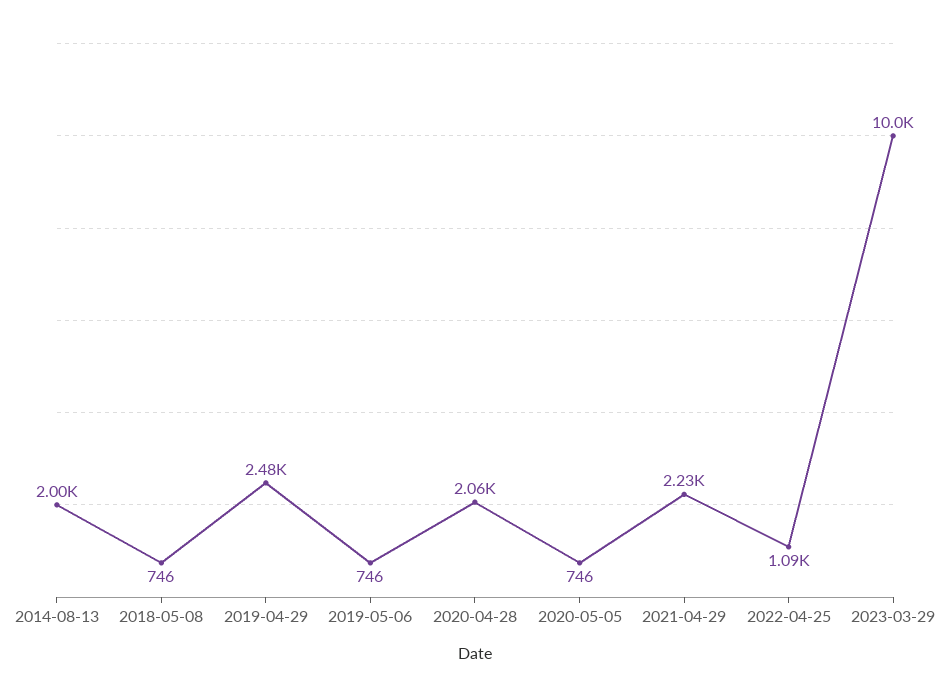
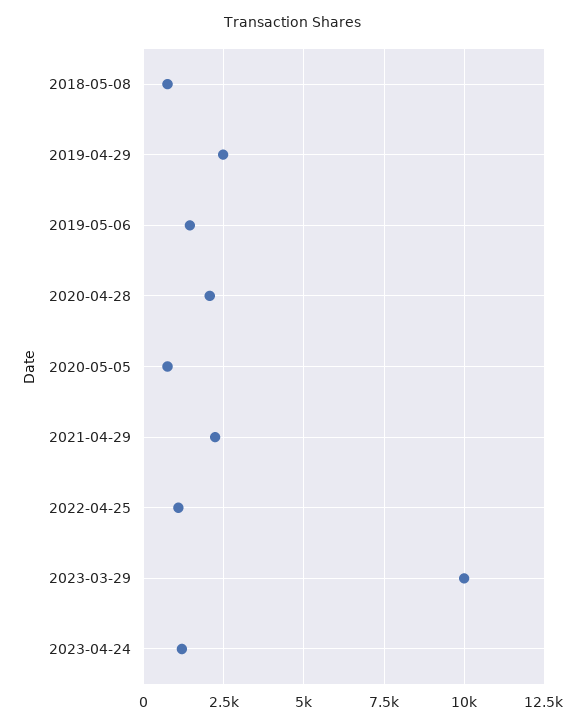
2014-08-13: 2000 -> none
2019-05-06: 746 -> 1500
2023-04-24: none -> 1250

